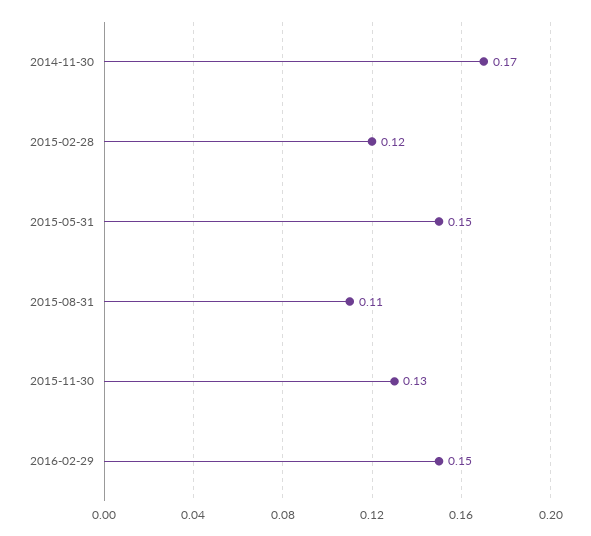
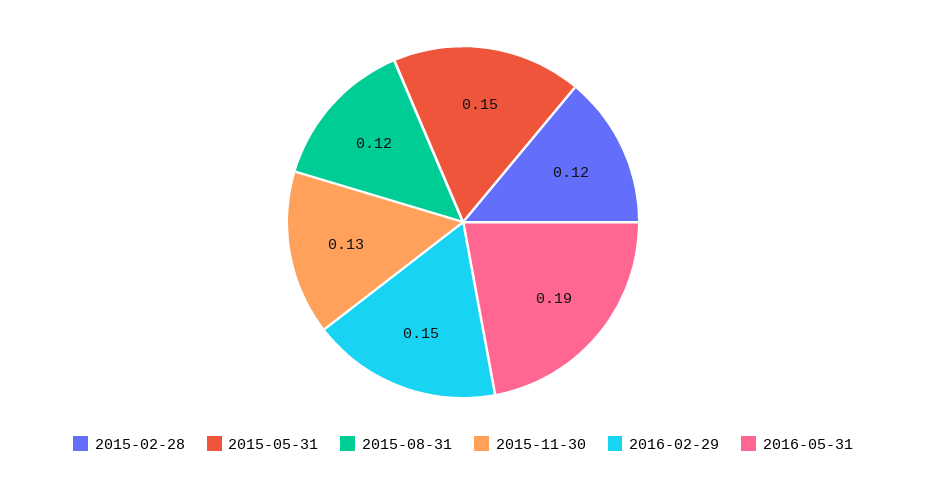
2014-11-30: 0.17 -> none
2015-08-31: 0.11 -> 0.12
2016-05-31: none -> 0.19

